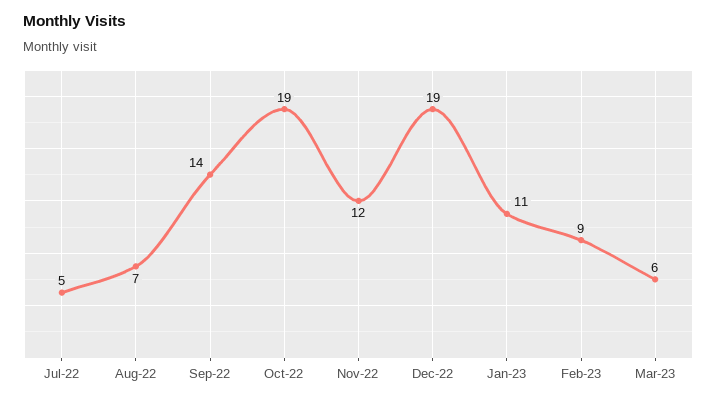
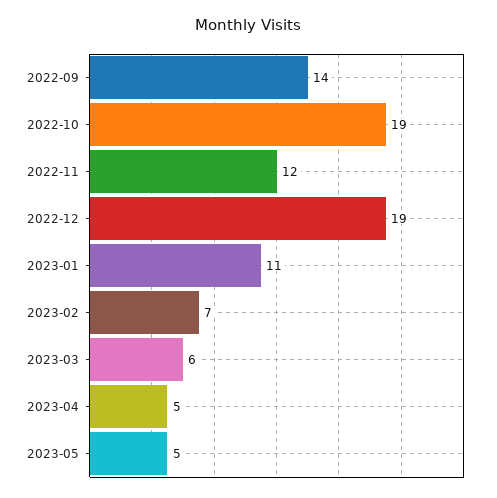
Jul-22: 5 -> none
Aug-22: 7 -> none
Feb-23: 9 -> 7
2023-04: none -> 5
2023-05: none -> 5

